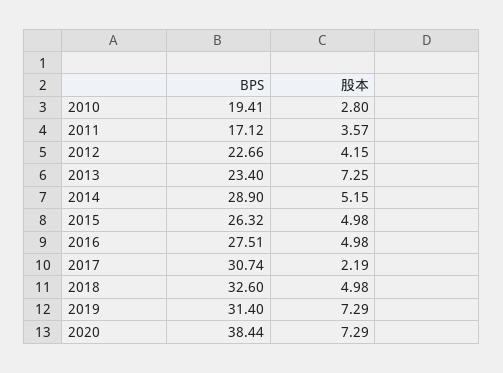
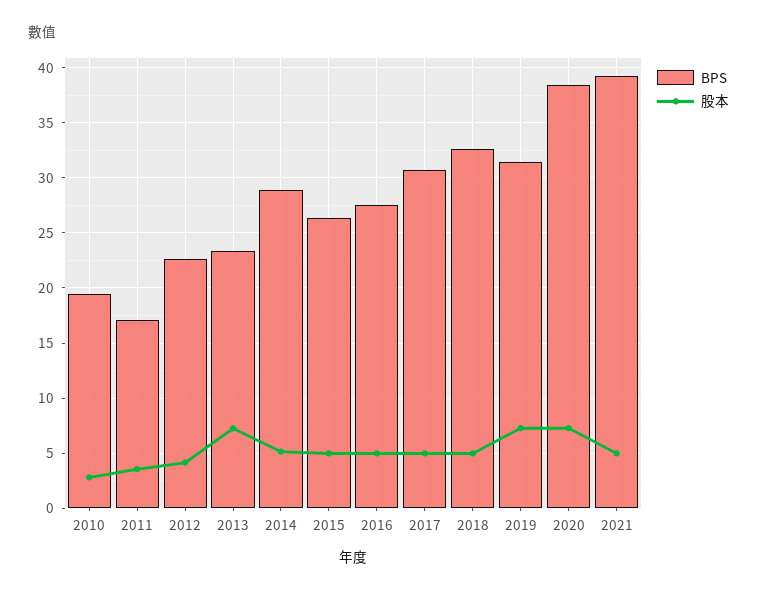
股本, 2017: 2.19 -> 5
BPS, 2021: none -> 39
股本, 2021: none -> 5

